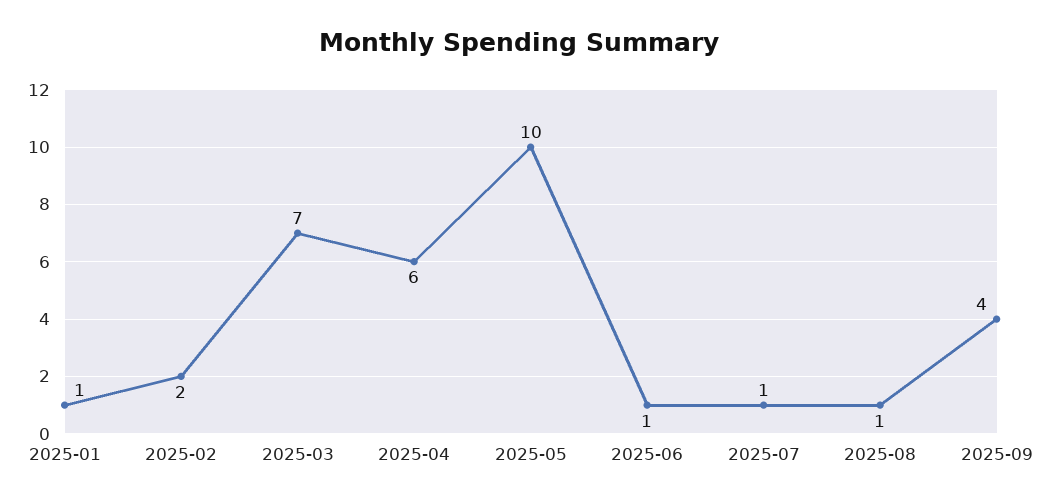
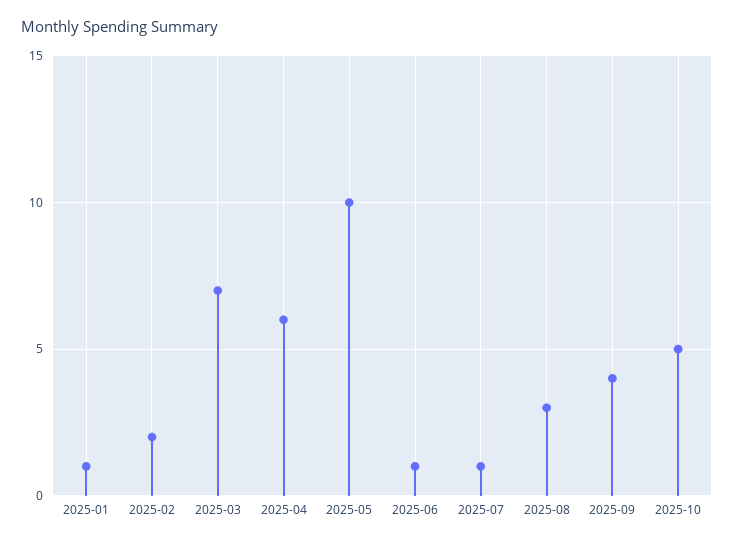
2025-08: 1 -> 3
2025-10: none -> 5

